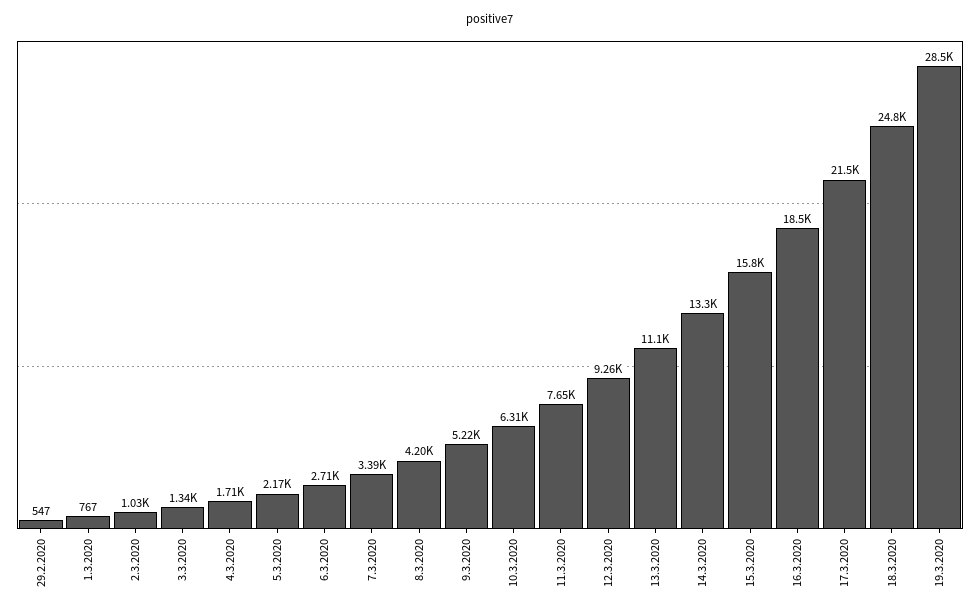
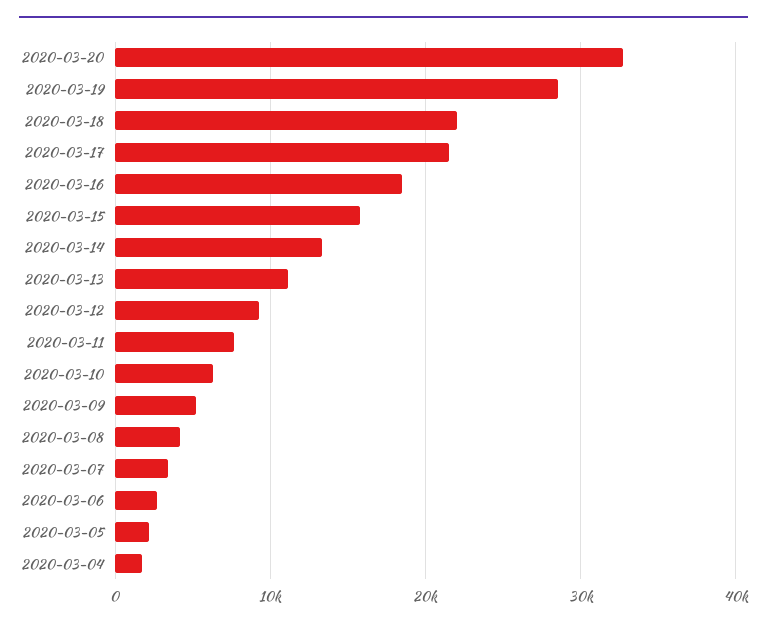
29.2.2020: 547 -> none
1.3.2020: 767 -> none
2.3.2020: 1030 -> none
3.3.2020: 1340 -> none
18.3.2020: 24800 -> 22000
2020-03-20: none -> 33000

